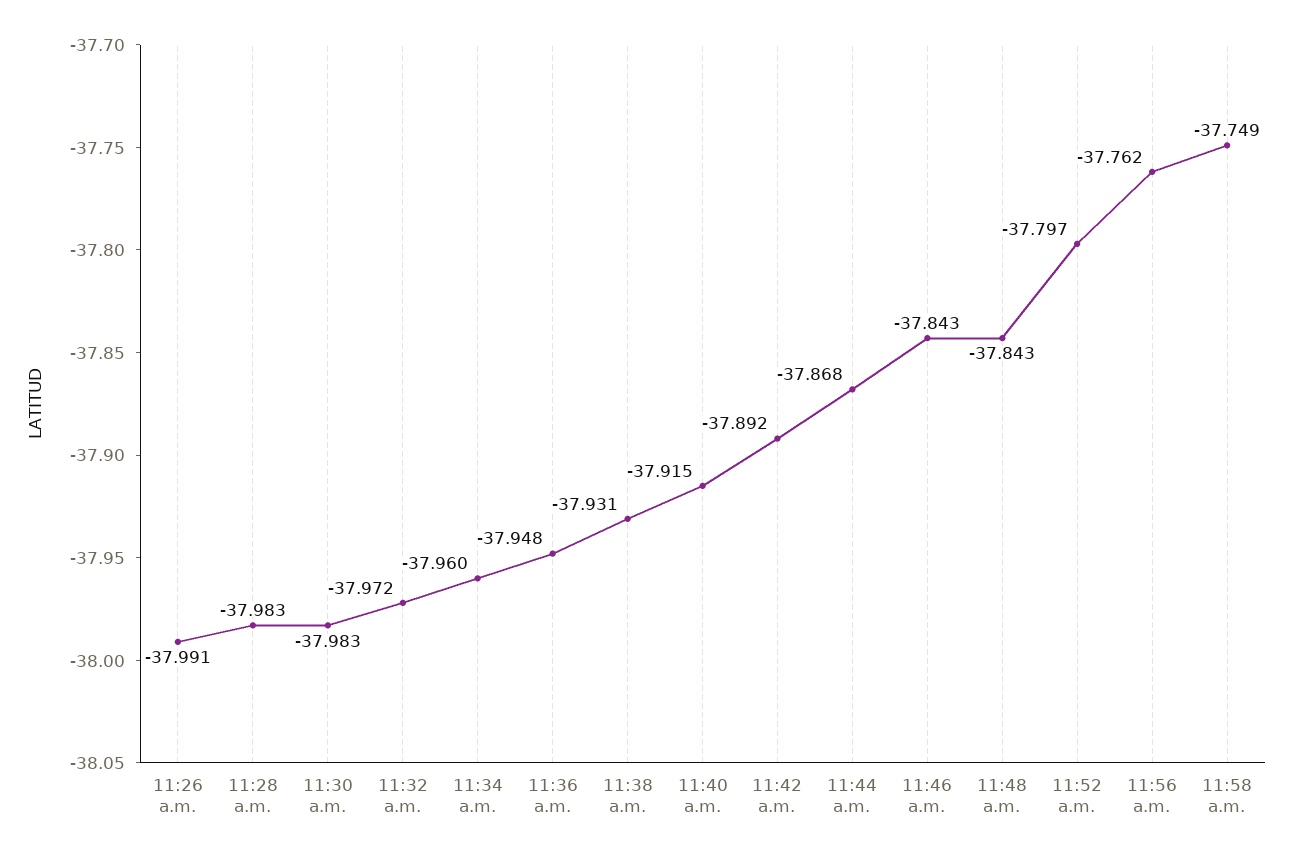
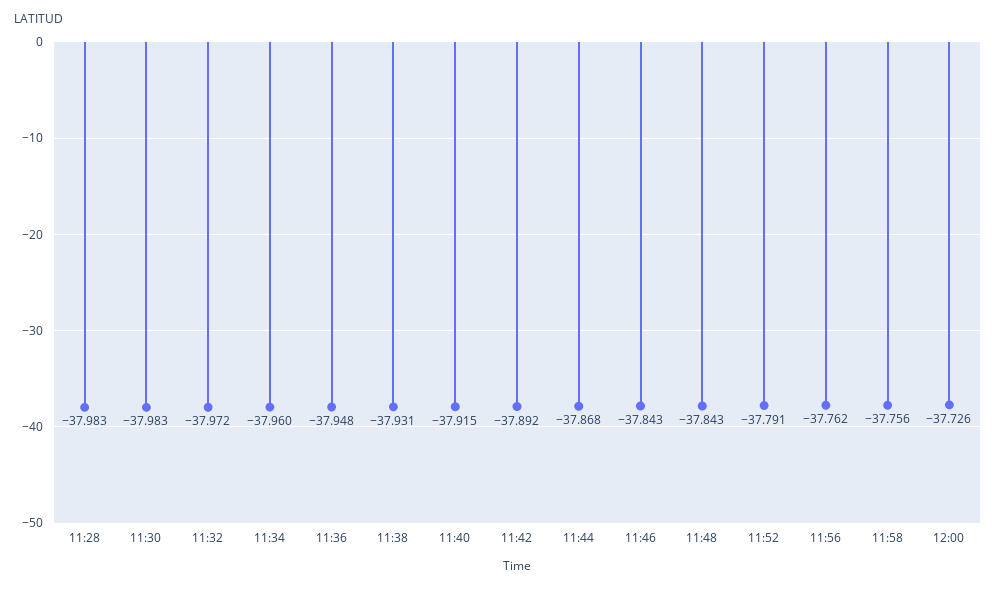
11:26 a.m.: -37.991 -> none
11:52 a.m.: -37.797 -> -37.791
11:58 a.m.: -37.749 -> -37.756
12:00: none -> -37.726

